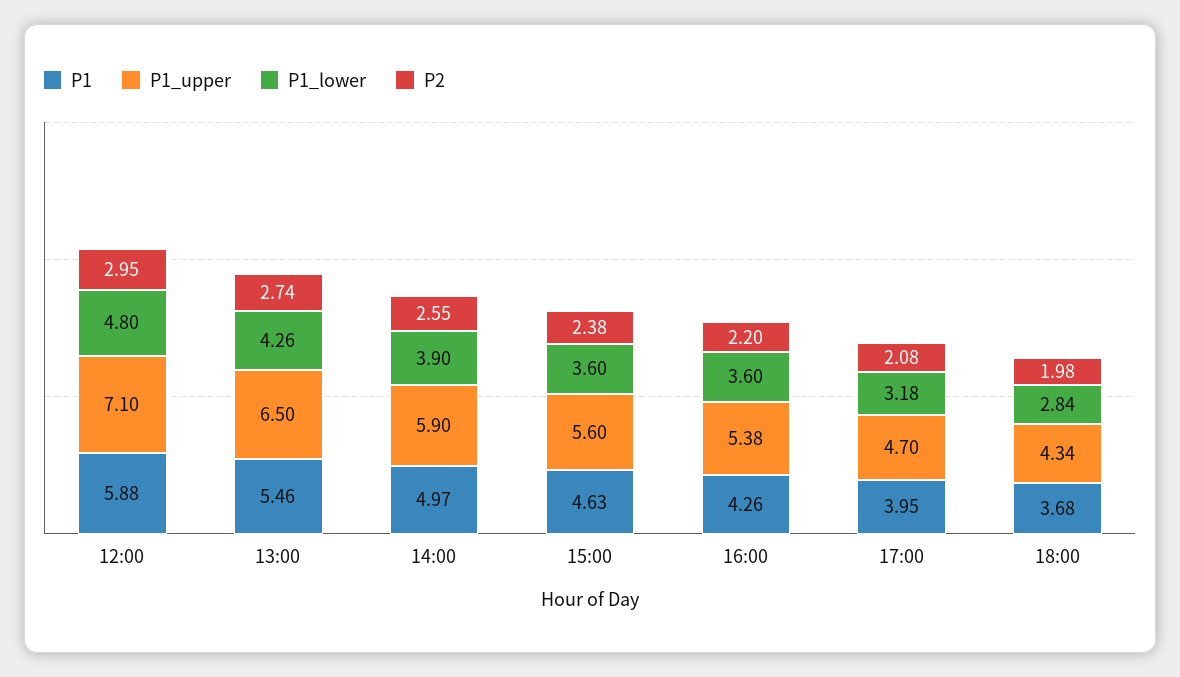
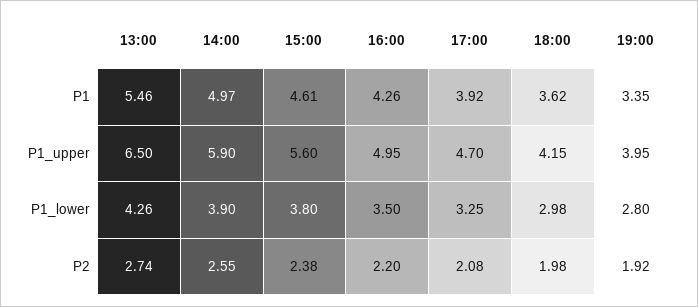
P1, 12:00: 5.88 -> none
P1_upper, 12:00: 7.1 -> none
P1_lower, 12:00: 4.8 -> none
P2, 12:00: 2.95 -> none
P1, 15:00: 4.63 -> 4.61
P1_lower, 15:00: 3.6 -> 3.8
P1_upper, 16:00: 5.38 -> 4.95
P1_lower, 16:00: 3.6 -> 3.5
P1, 17:00: 3.95 -> 3.92
P1_lower, 17:00: 3.18 -> 3.25
P1, 18:00: 3.68 -> 3.62
P1_upper, 18:00: 4.34 -> 4.15
P1_lower, 18:00: 2.84 -> 2.98
P1, 19:00: none -> 3.35
P1_upper, 19:00: none -> 3.95
P1_lower, 19:00: none -> 2.8
P2, 19:00: none -> 1.92

